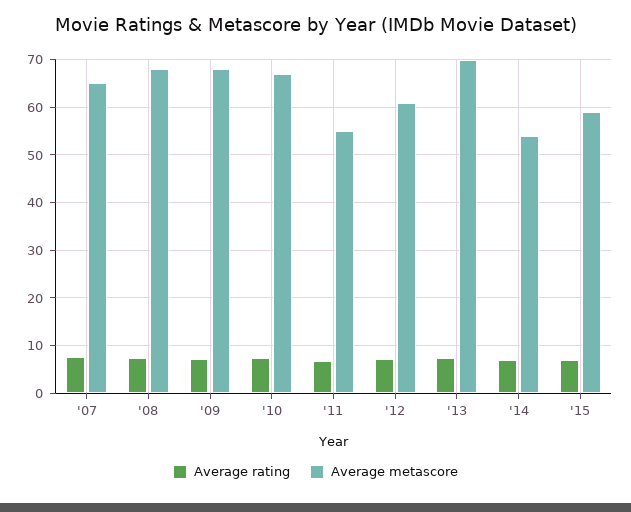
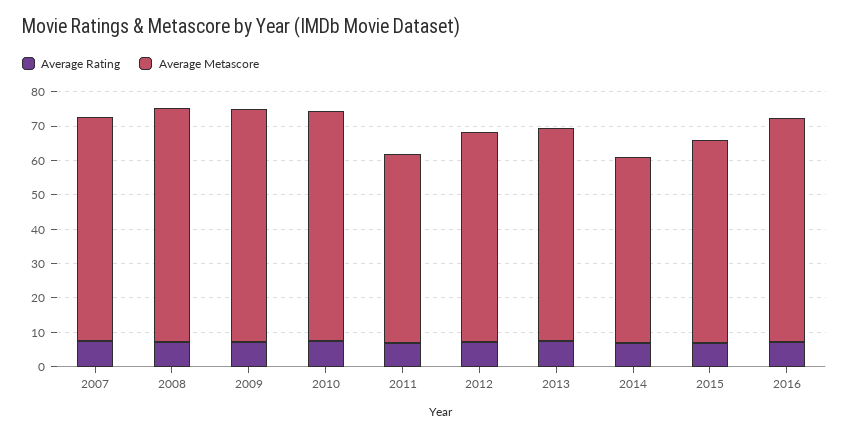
Average metascore, '13: 70 -> 62.5
Average rating, 2016: none -> 7.5
Average metascore, 2016: none -> 65

